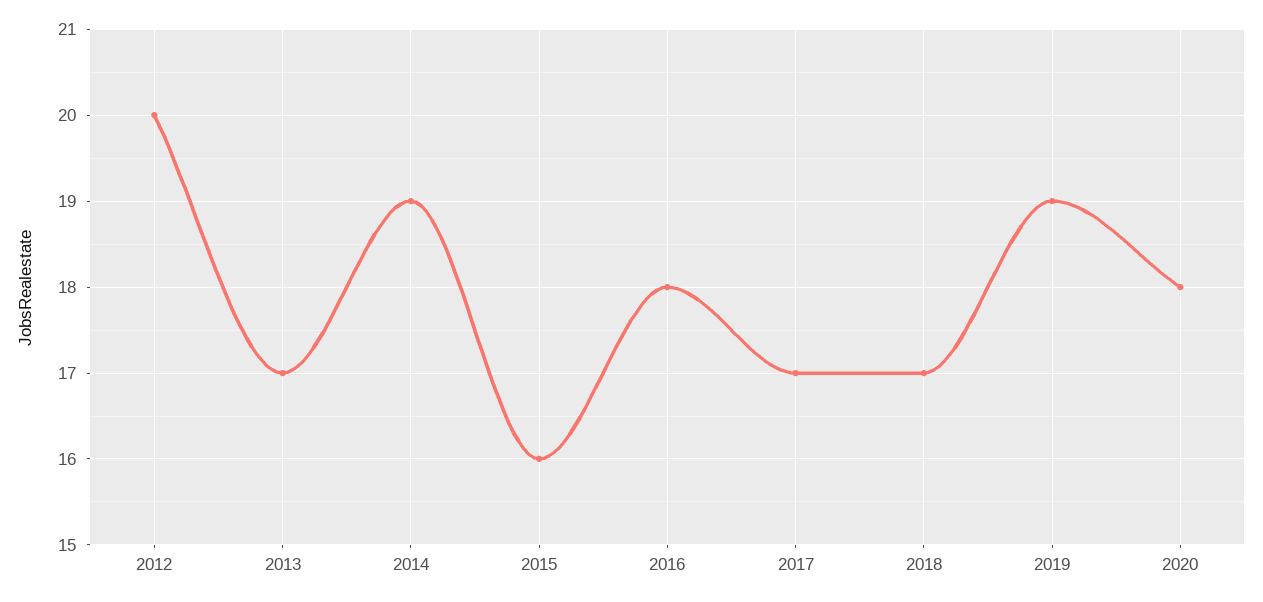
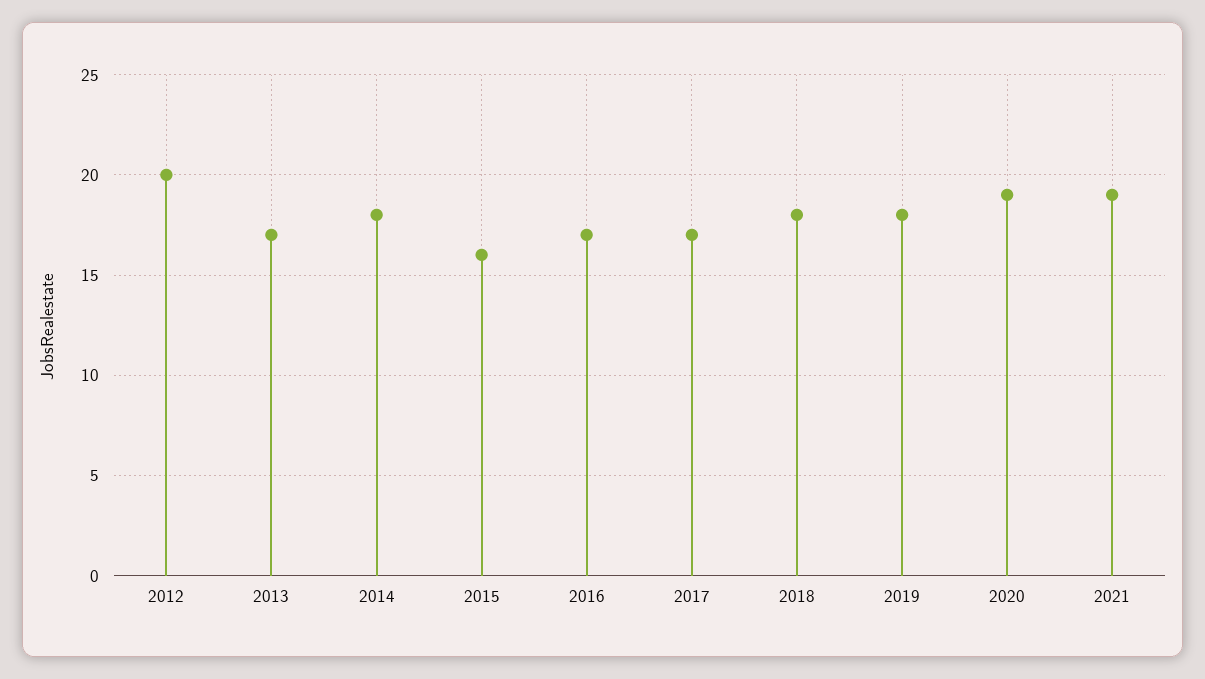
2014: 19 -> 18
2016: 18 -> 17
2018: 17 -> 18
2019: 19 -> 18
2020: 18 -> 19
2021: none -> 19

